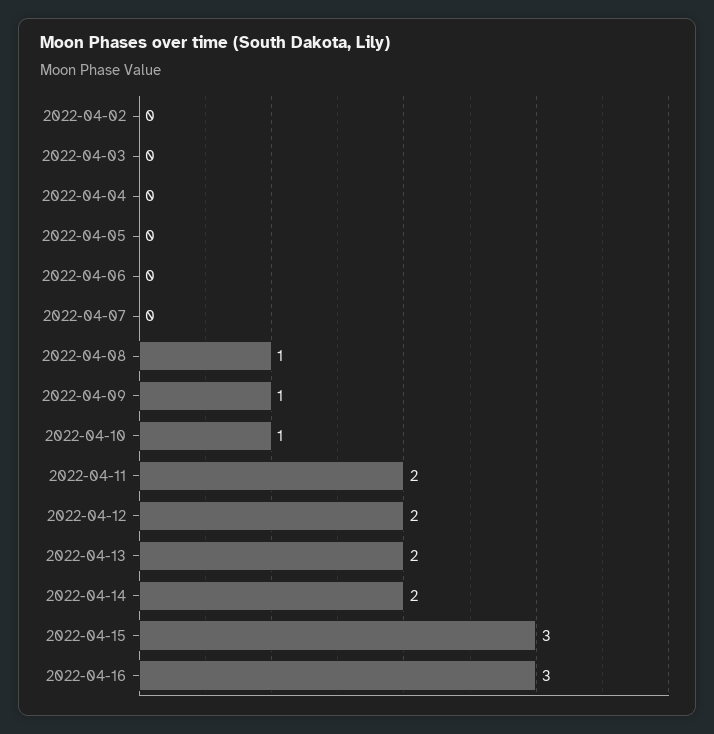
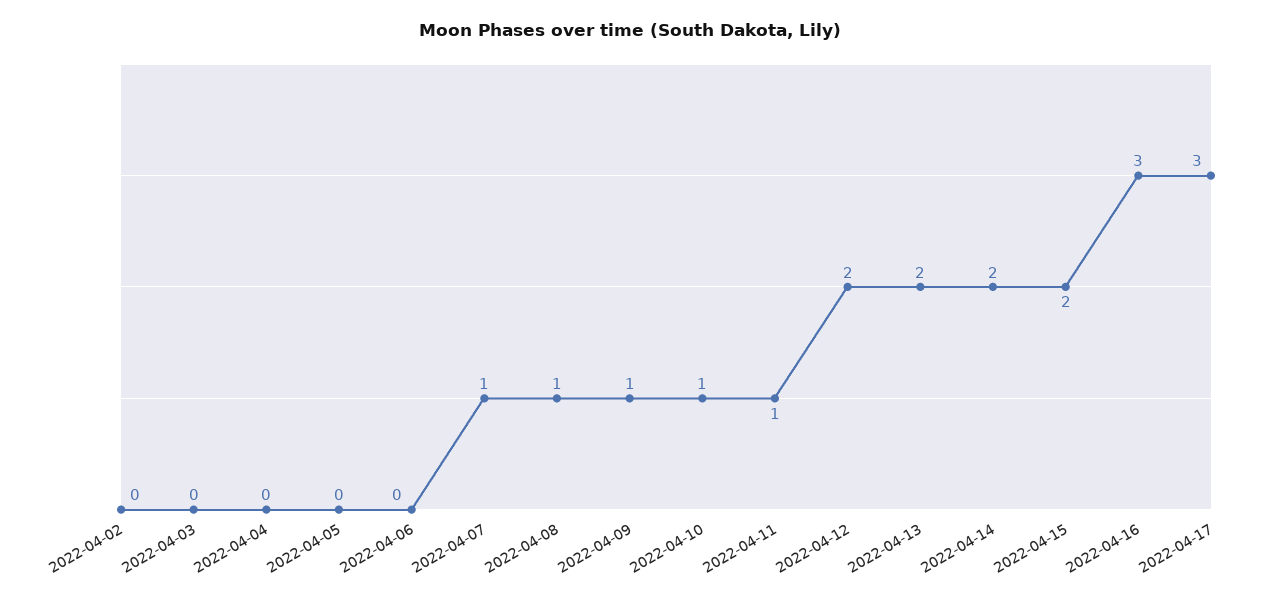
2022-04-07: 0 -> 1
2022-04-11: 2 -> 1
2022-04-15: 3 -> 2
2022-04-17: none -> 3

